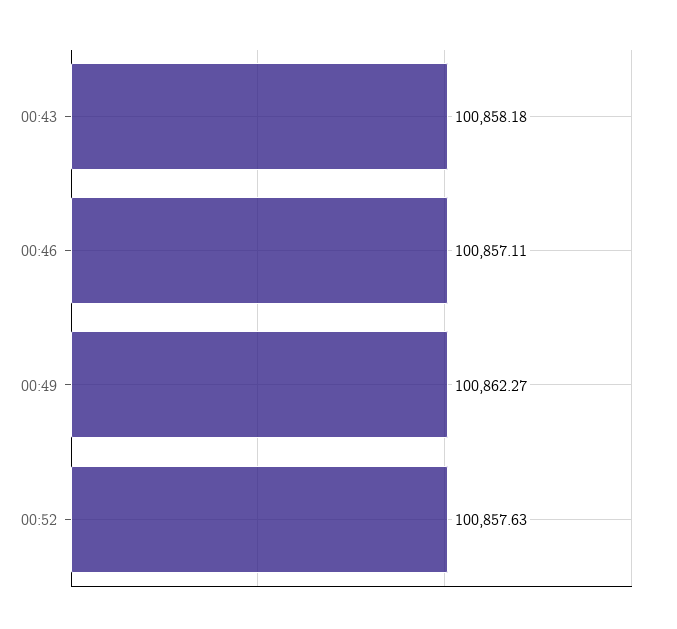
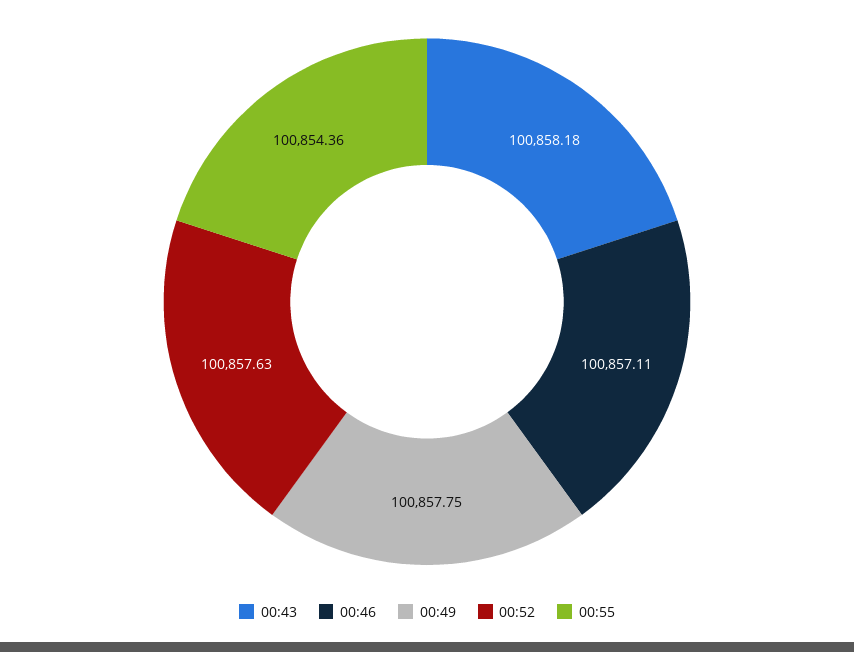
00:49: 100862.27 -> 100857.75
00:55: none -> 100854.36

